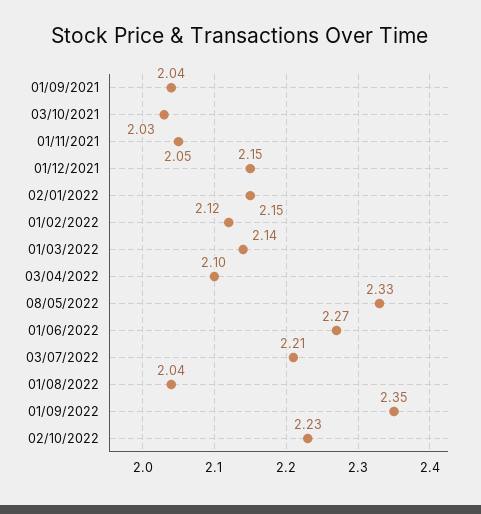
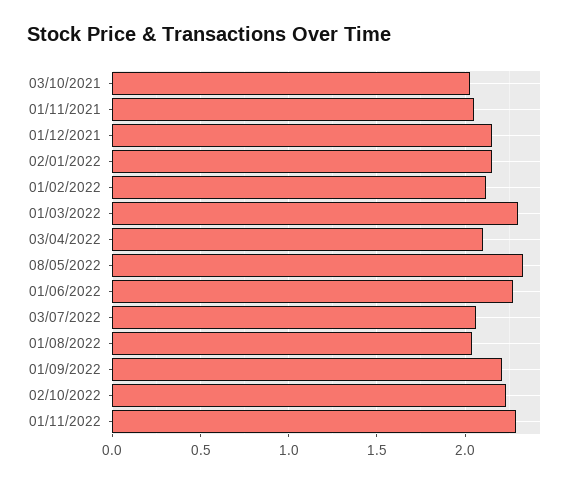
01/09/2021: 2.04 -> none
01/03/2022: 2.14 -> 2.3
03/07/2022: 2.21 -> 2.05
01/09/2022: 2.35 -> 2.2
01/11/2022: none -> 2.3

